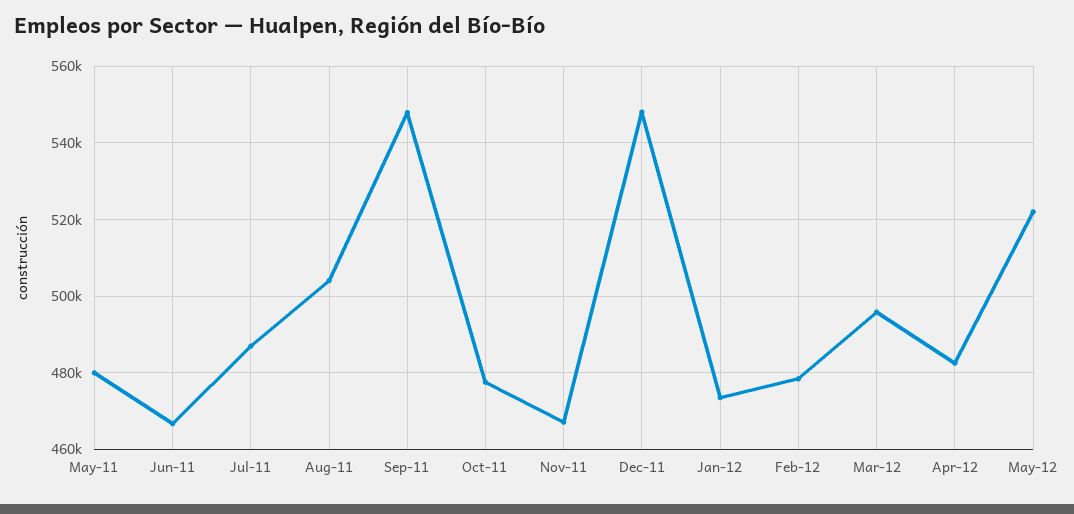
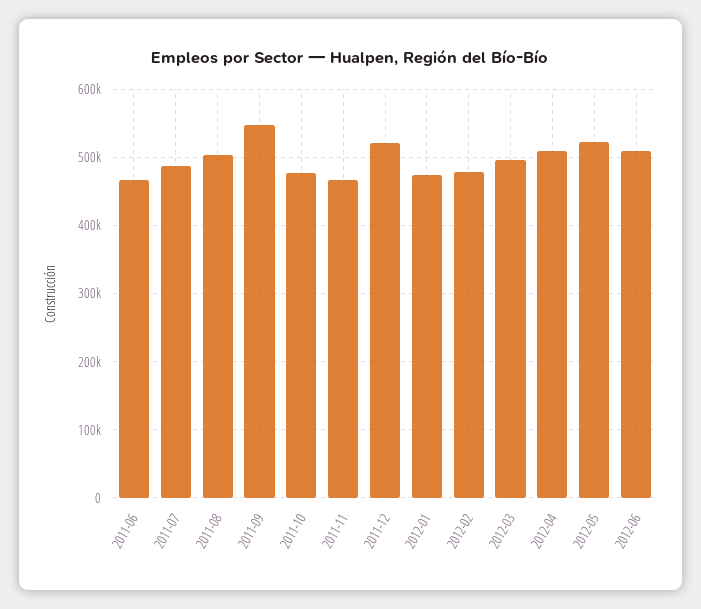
May-11: 480000 -> none
Dec-11: 548000 -> 520000
Apr-12: 482000 -> 510000
2012-06: none -> 510000

